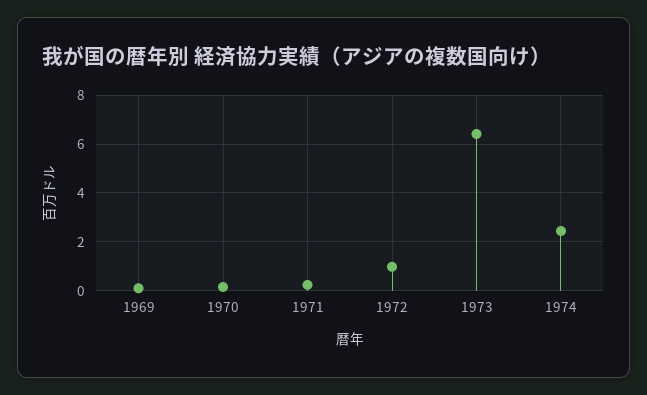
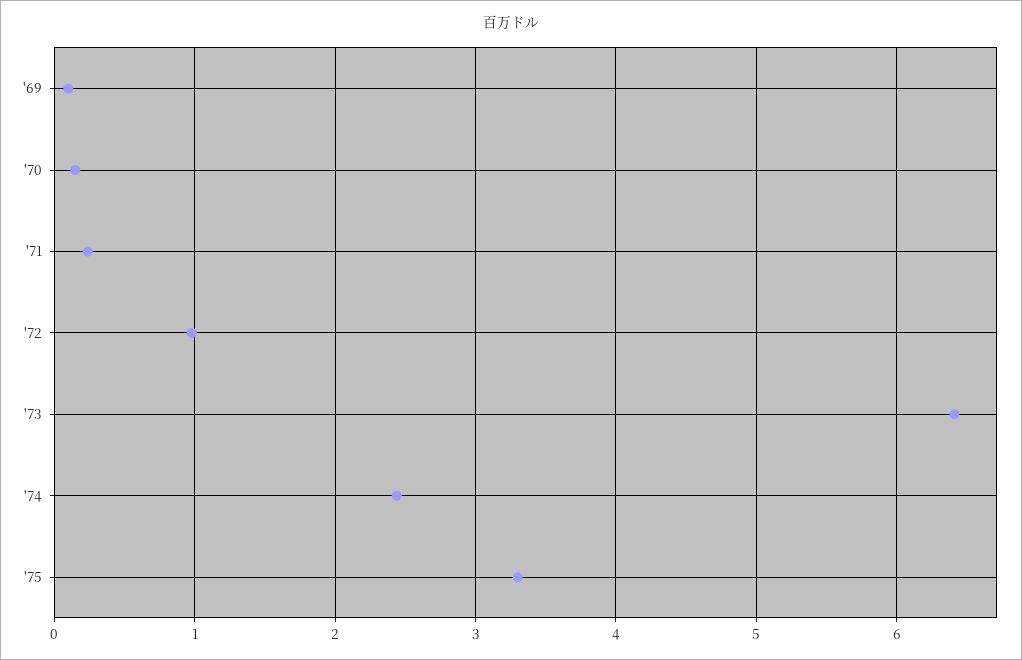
'75: none -> 3.3

